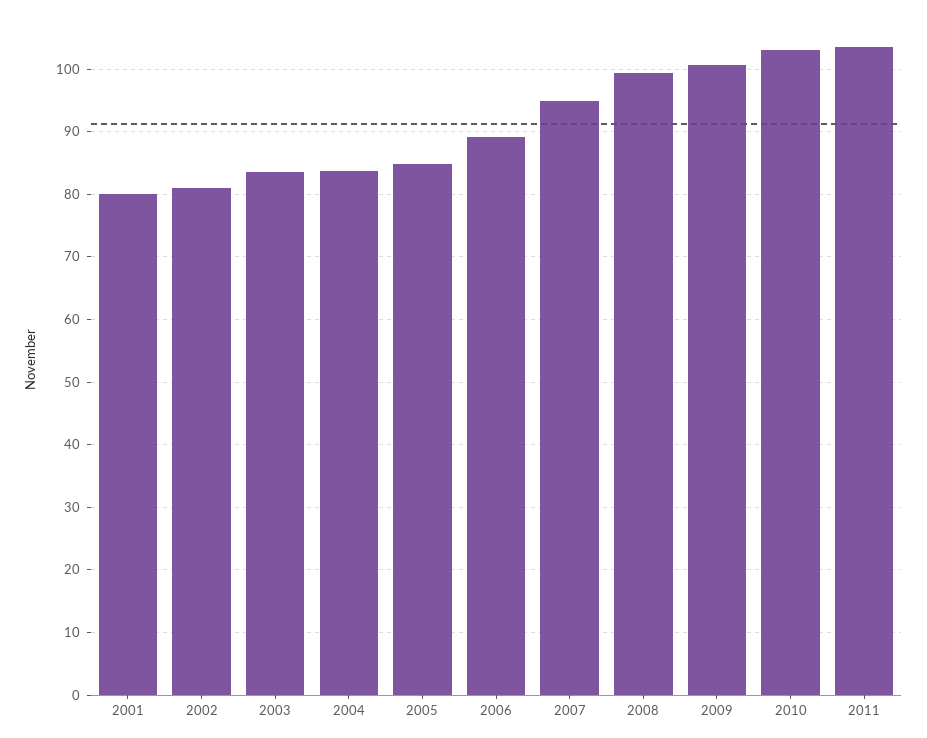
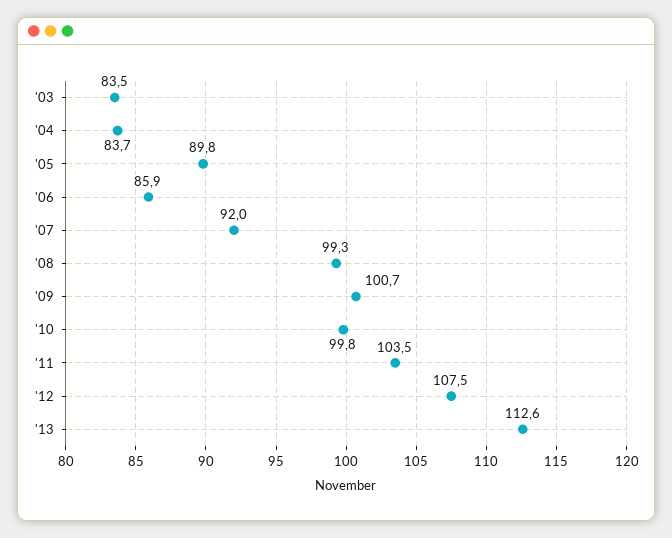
2001: 80 -> none
2002: 81 -> none
2005: 85 -> 89.8
2006: 89 -> 85.9
2007: 95 -> 92
2010: 103 -> 99.8
'12: none -> 107.5
'13: none -> 112.6

